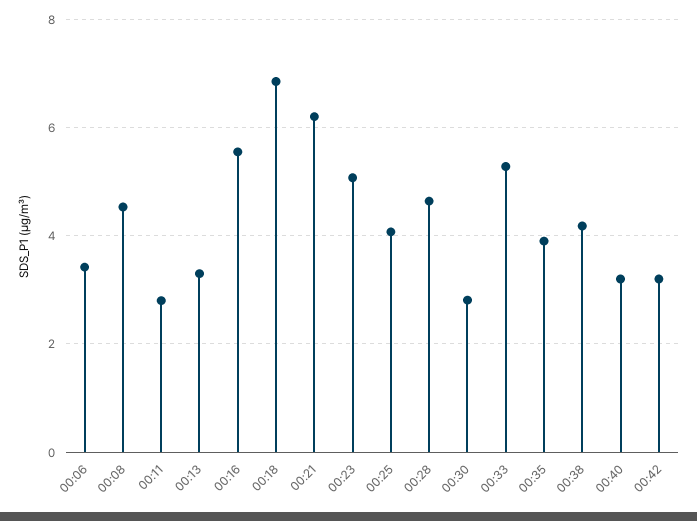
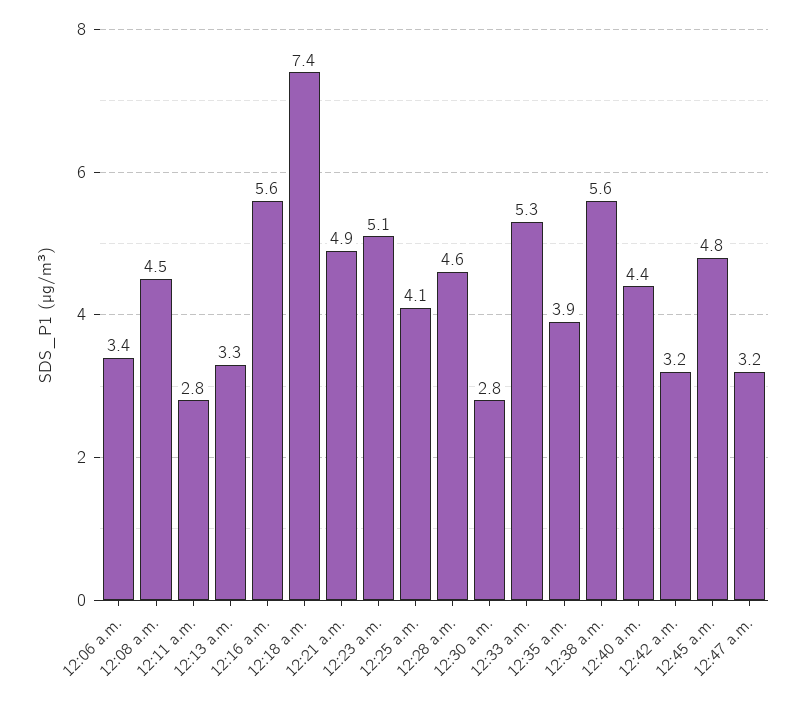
00:18: 6.8 -> 7.4
00:21: 6.2 -> 4.9
00:38: 4.2 -> 5.6
00:40: 3.2 -> 4.4
12:45 a.m.: none -> 4.8
12:47 a.m.: none -> 3.2

